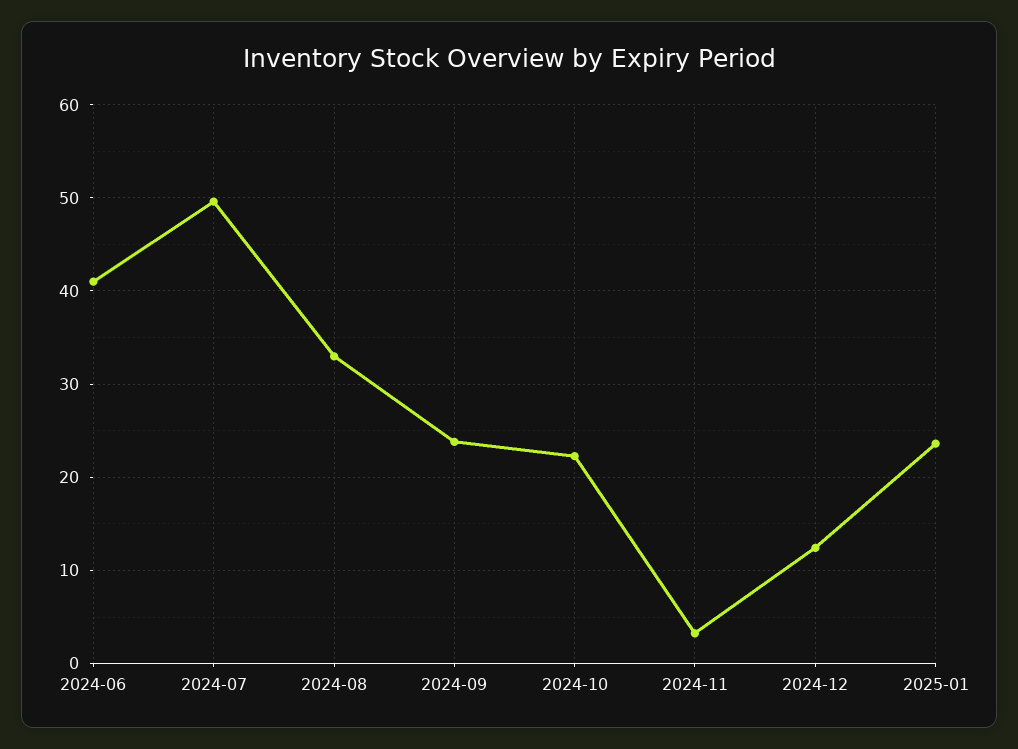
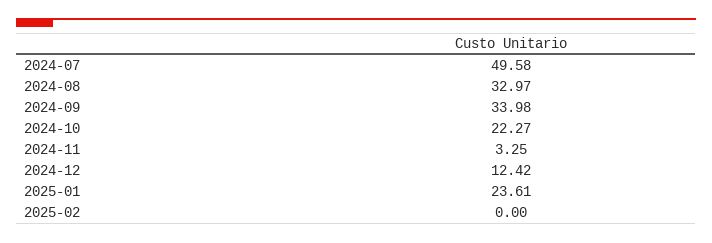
2024-06: 41 -> none
2024-09: 24 -> 33.98
2025-02: none -> 0

